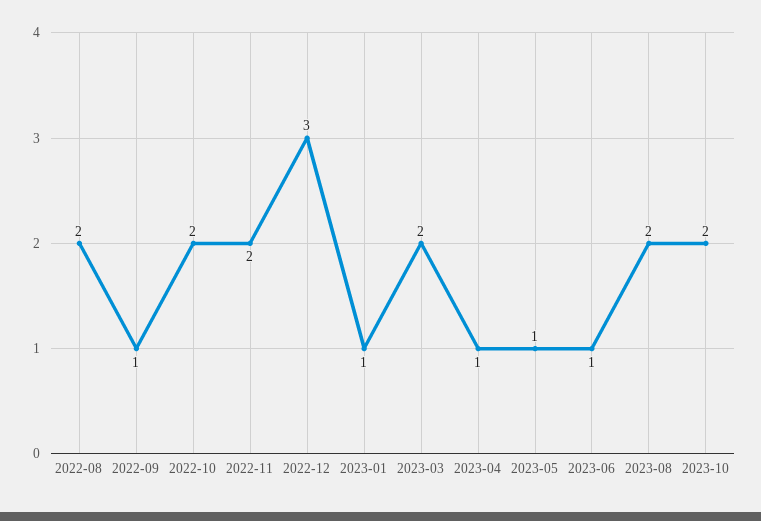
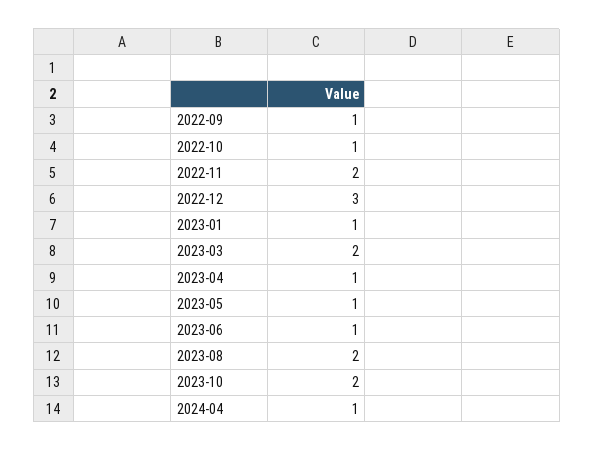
2022-08: 2 -> none
2022-10: 2 -> 1
2024-04: none -> 1

